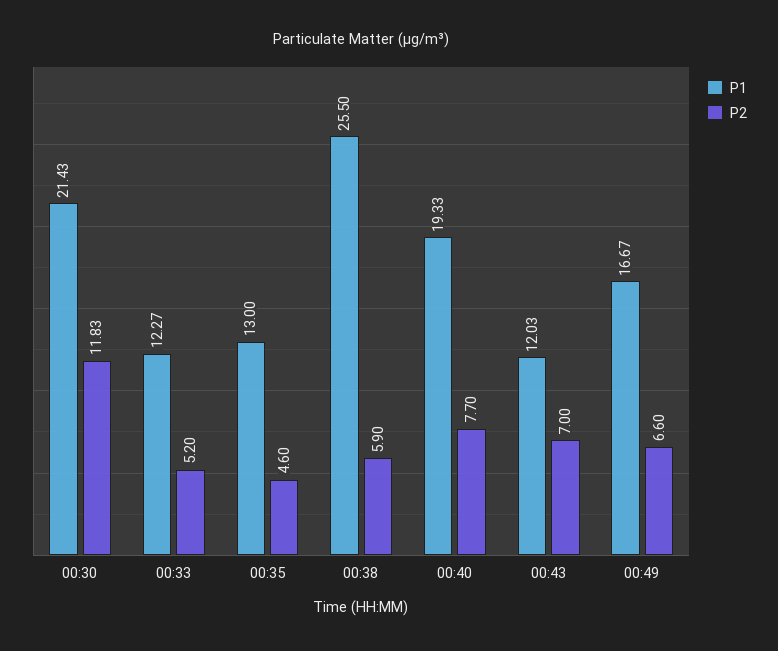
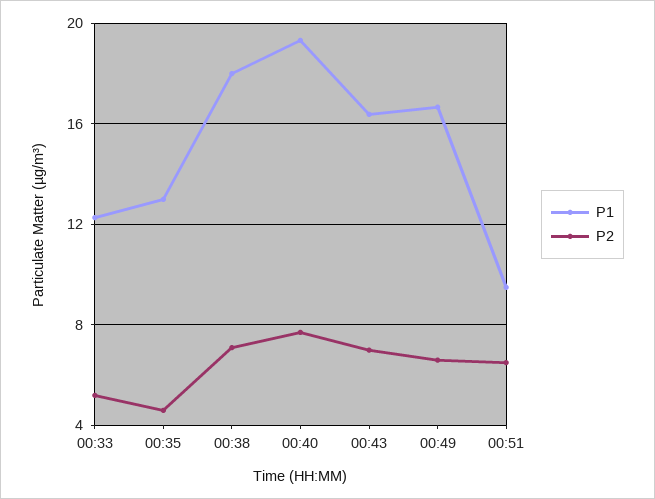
P1, 00:30: 21.43 -> none
P2, 00:30: 11.83 -> none
P1, 00:38: 25.5 -> 18
P2, 00:38: 5.9 -> 7
P1, 00:43: 12.03 -> 16.5
P1, 00:51: none -> 9.5
P2, 00:51: none -> 6.5

